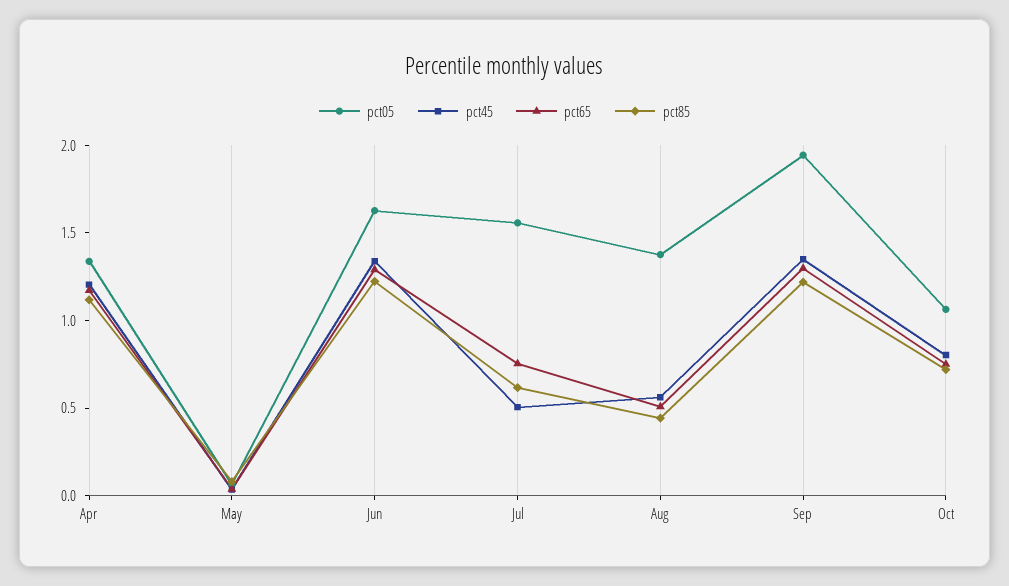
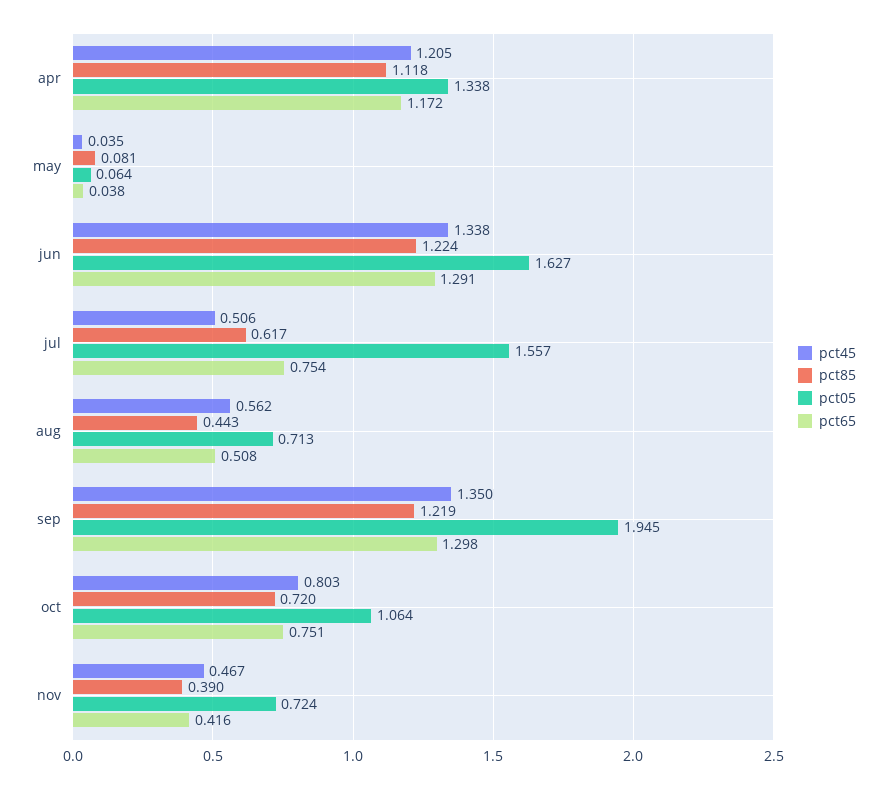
pct05, Aug: 1.4 -> 0.713
pct45, nov: none -> 0.467
pct85, nov: none -> 0.39
pct05, nov: none -> 0.724
pct65, nov: none -> 0.416

